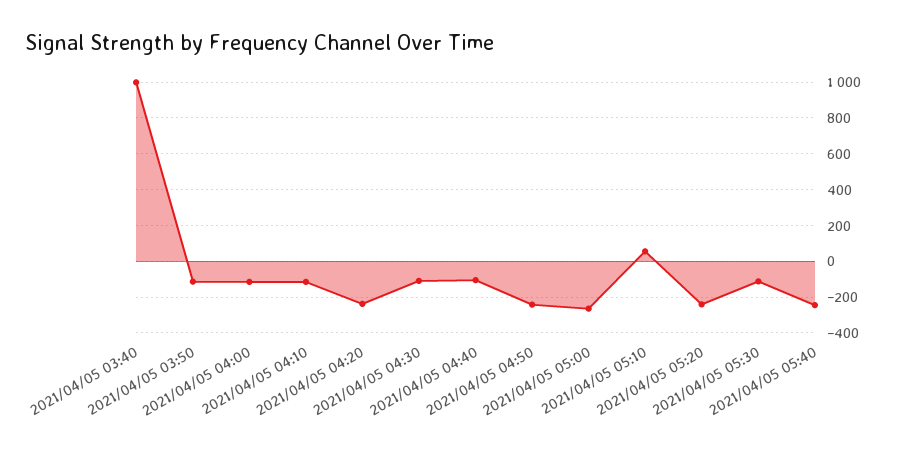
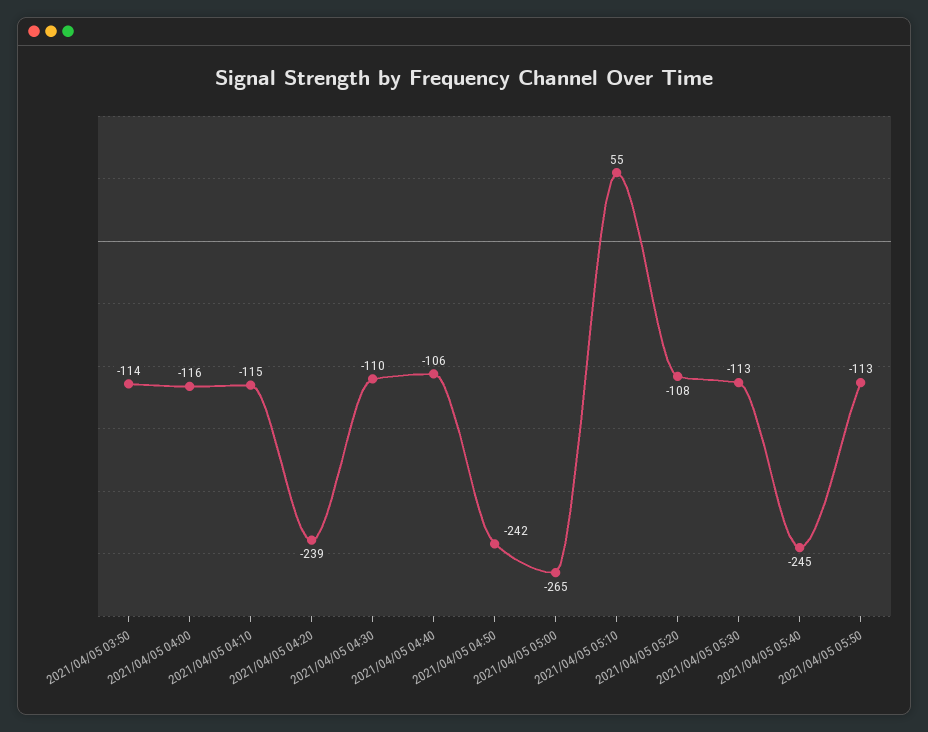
2021/04/05 03:40: 1000 -> none
2021/04/05 05:20: -250 -> -108
2021/04/05 05:50: none -> -113

